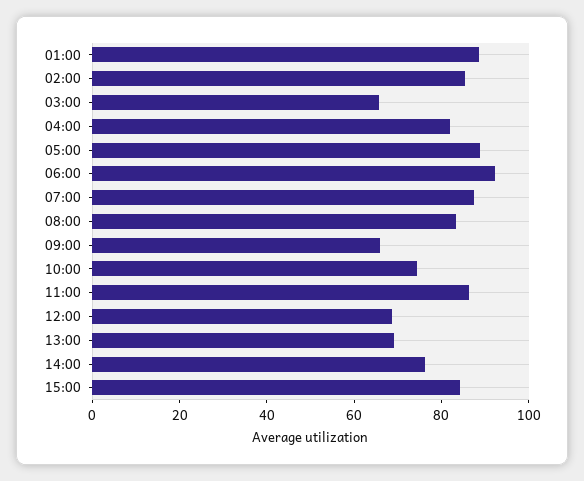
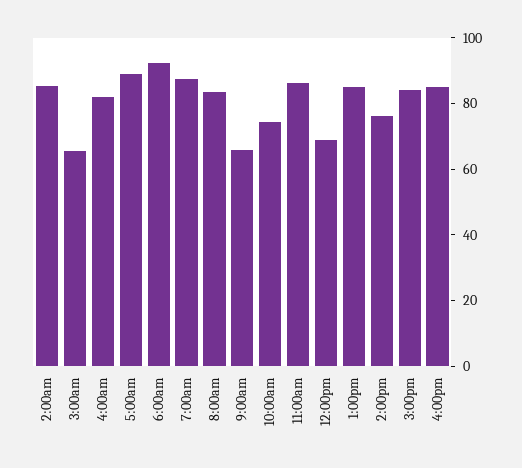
01:00: 90 -> none
13:00: 70 -> 85
4:00pm: none -> 85

